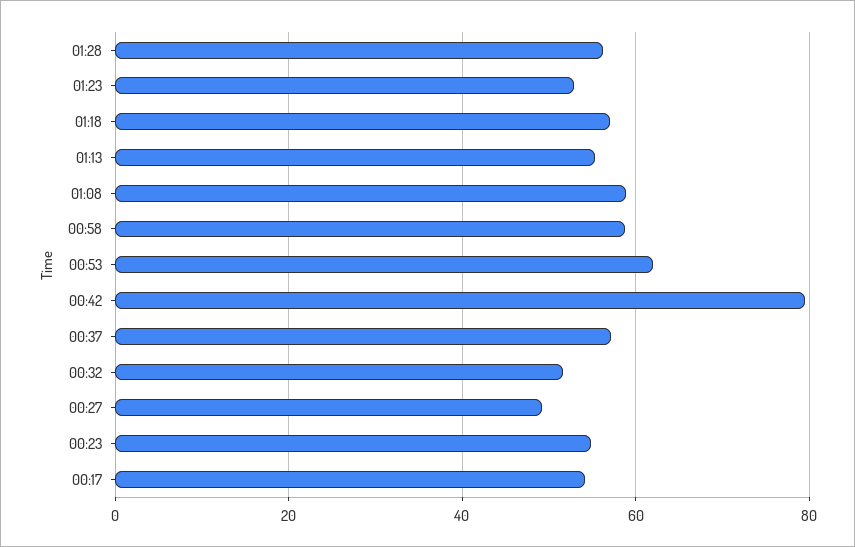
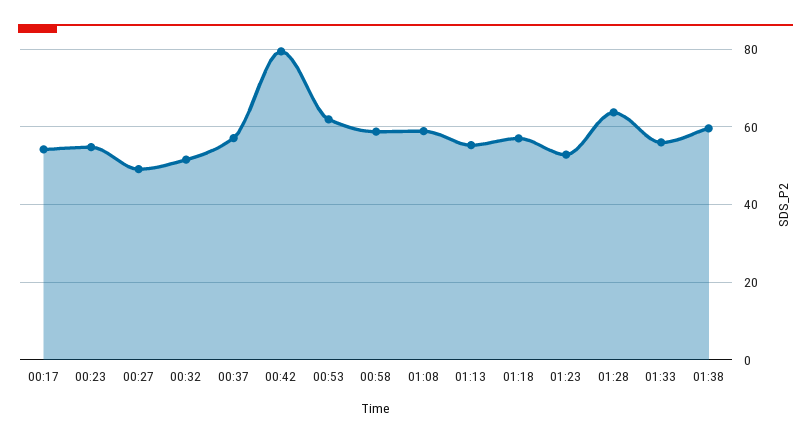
01:28: 56 -> 64
01:33: none -> 56
01:38: none -> 60

